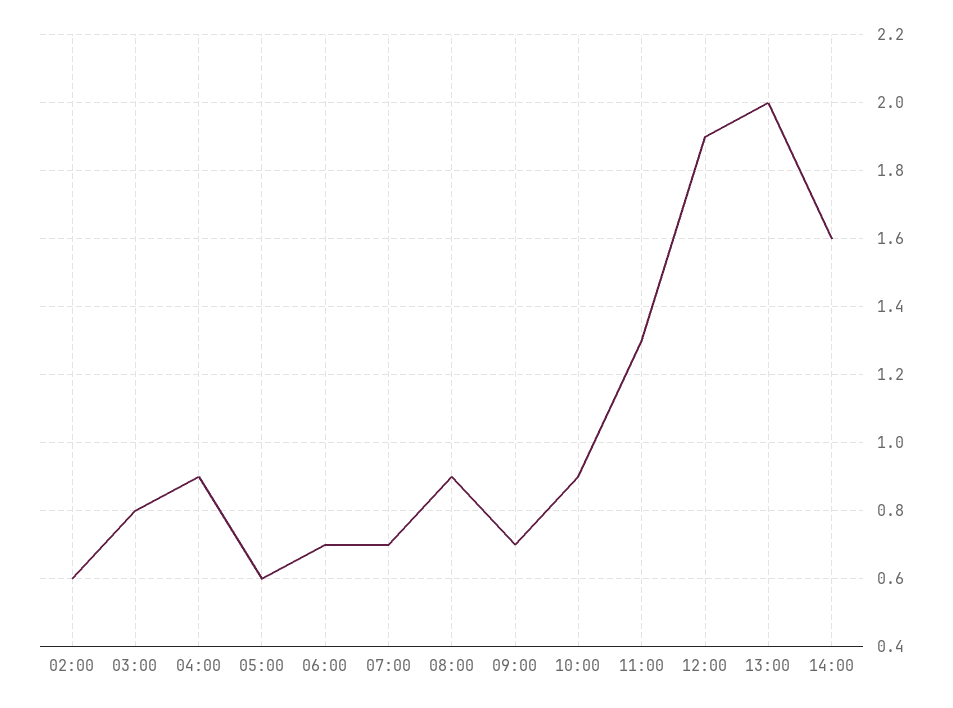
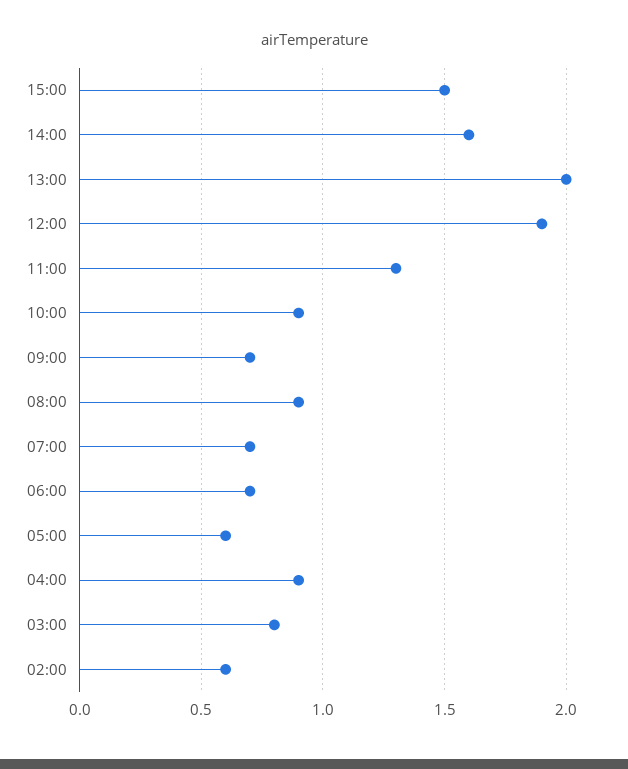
15:00: none -> 1.5

